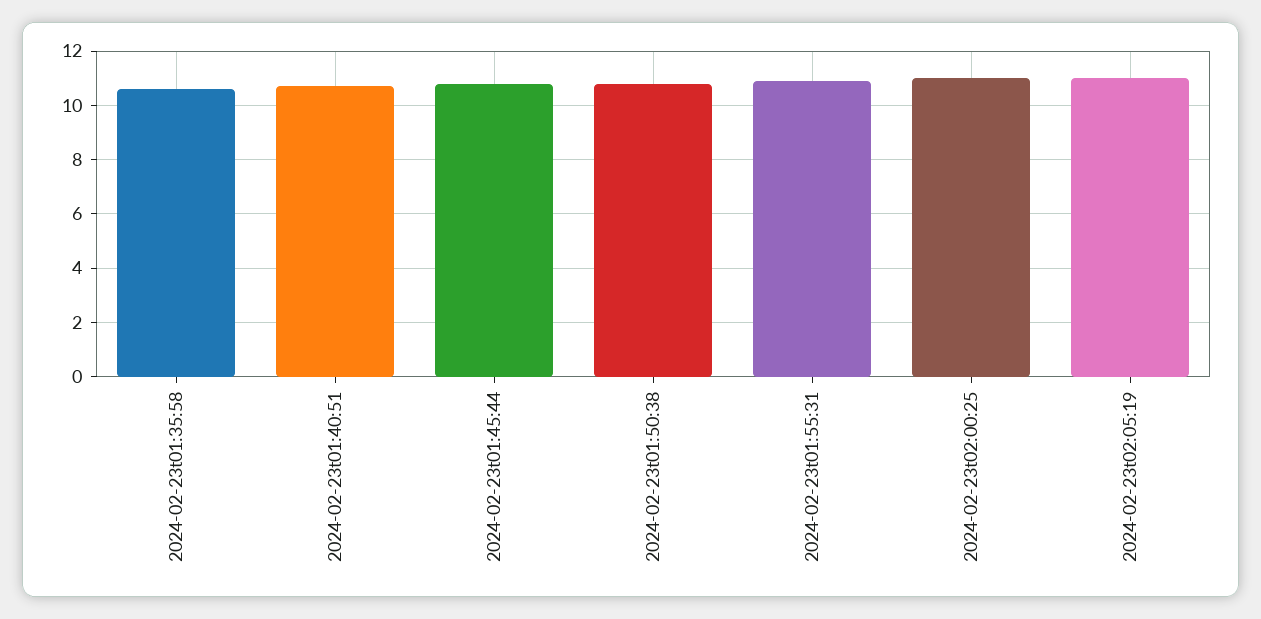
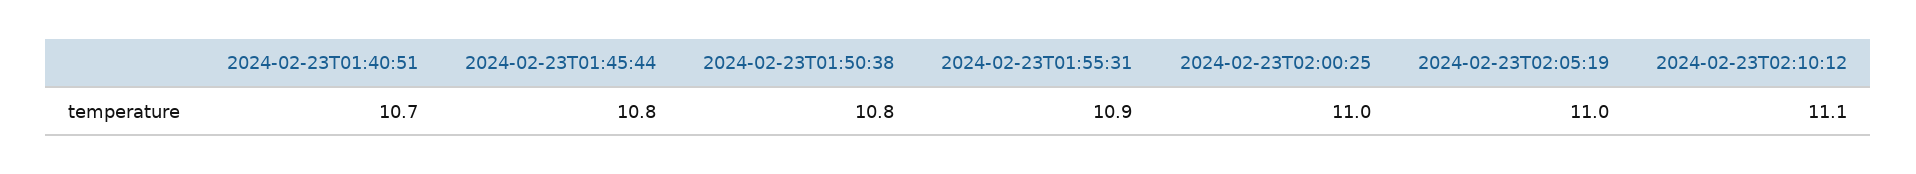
2024-02-23t01:35:58: 10.5 -> none
2024-02-23T02:10:12: none -> 11.1

